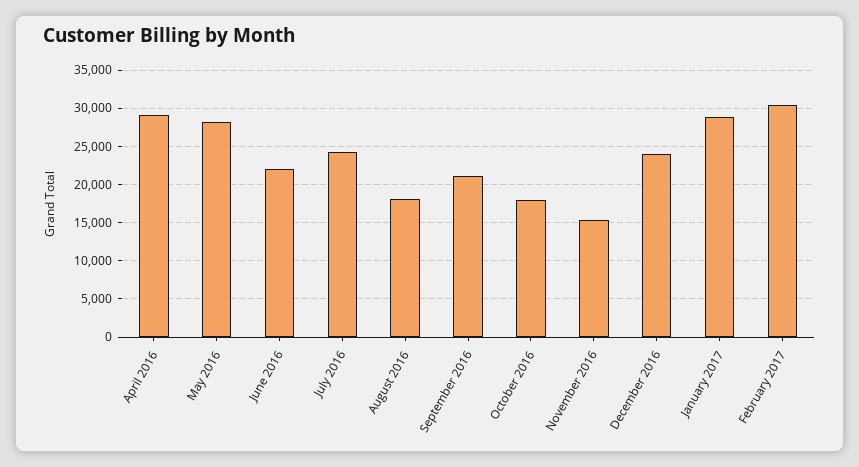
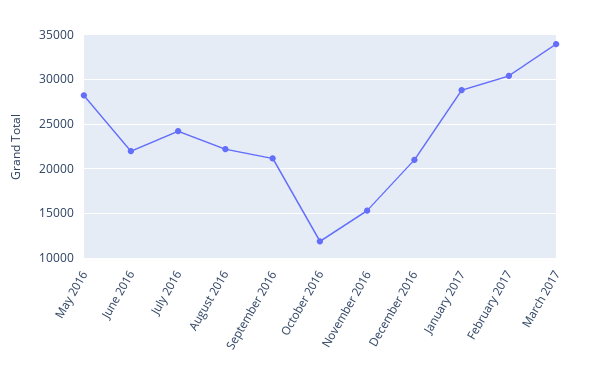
April 2016: 29000 -> none
August 2016: 18000 -> 22000
October 2016: 18000 -> 12000
December 2016: 24000 -> 21000
March 2017: none -> 34000

